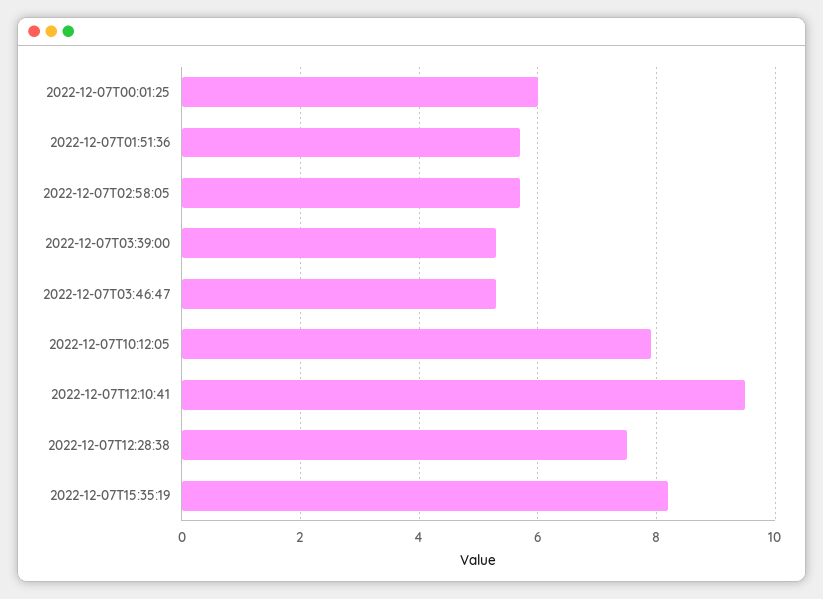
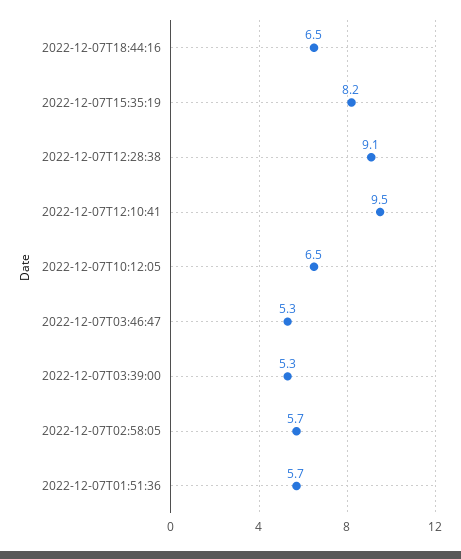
2022-12-07T00:01:25: 6 -> none
2022-12-07T10:12:05: 8 -> 6.5
2022-12-07T12:28:38: 7.5 -> 9.1
2022-12-07T18:44:16: none -> 6.5

